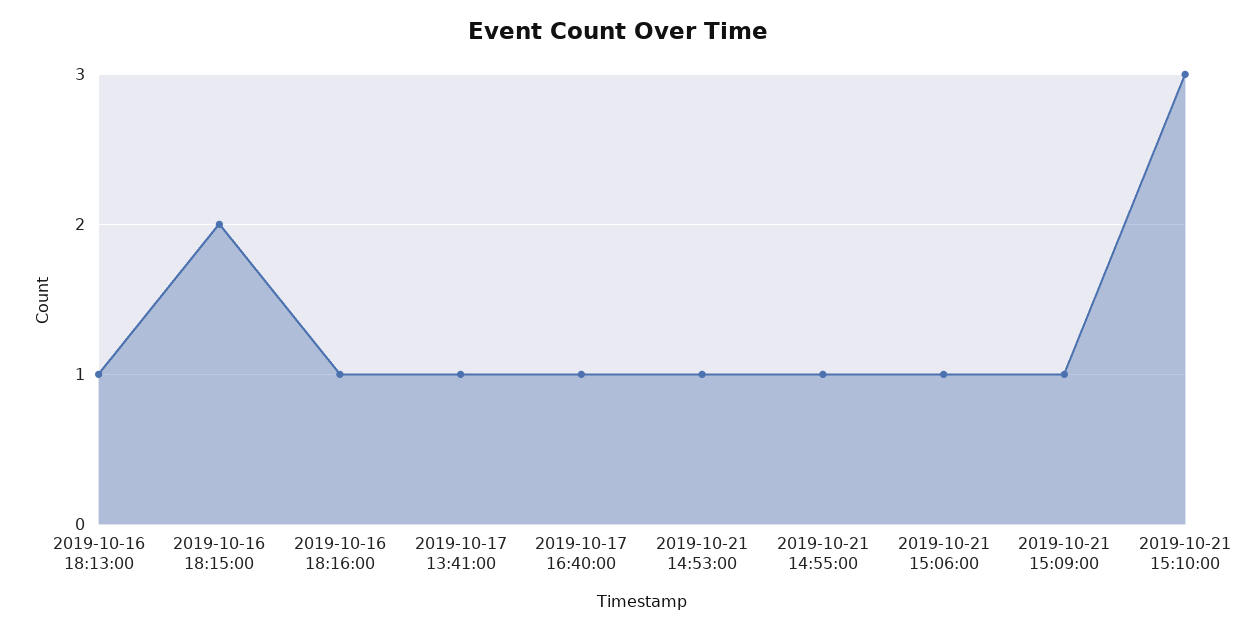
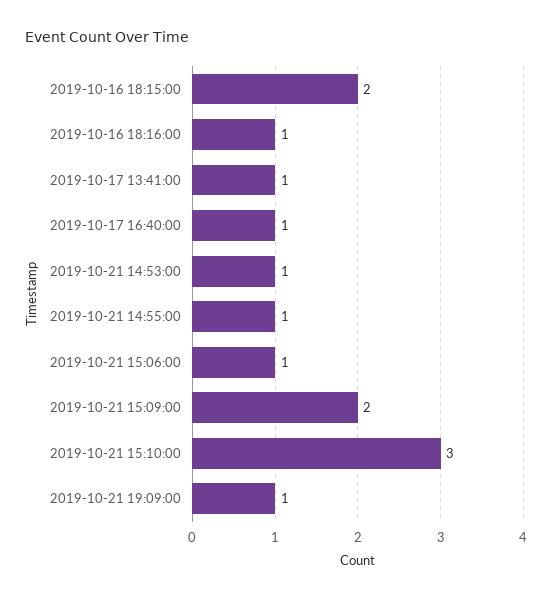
2019-10-16 18:13:00: 1 -> none
2019-10-21 15:09:00: 1 -> 2
2019-10-21 19:09:00: none -> 1

